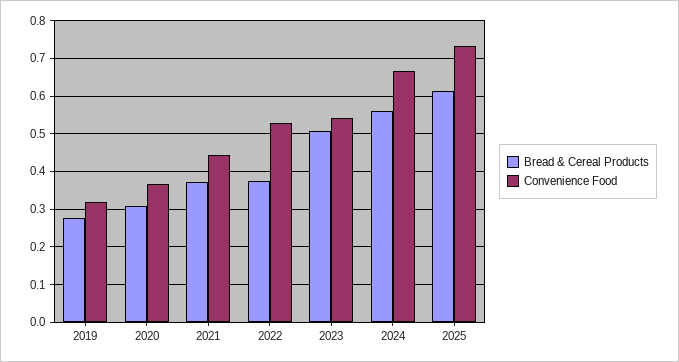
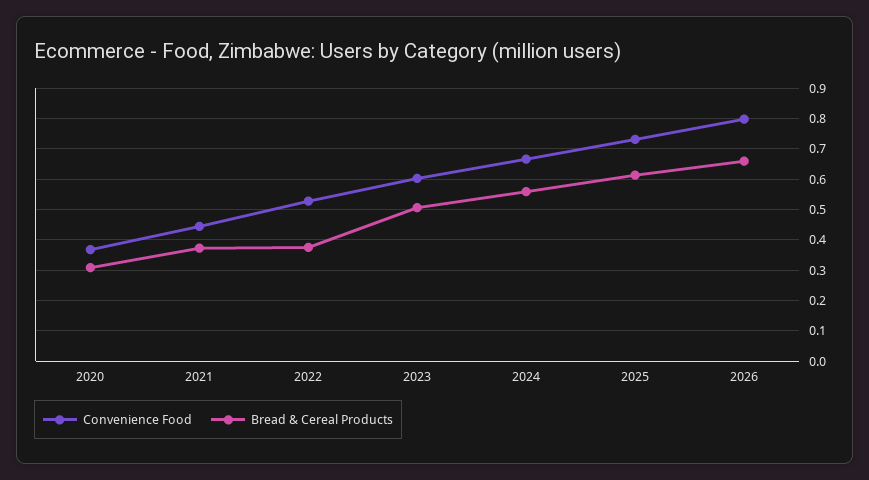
Bread & Cereal Products, 2019: 0.28 -> none
Convenience Food, 2019: 0.32 -> none
Convenience Food, 2023: 0.54 -> 0.6
Convenience Food, 2026: none -> 0.8
Bread & Cereal Products, 2026: none -> 0.66

